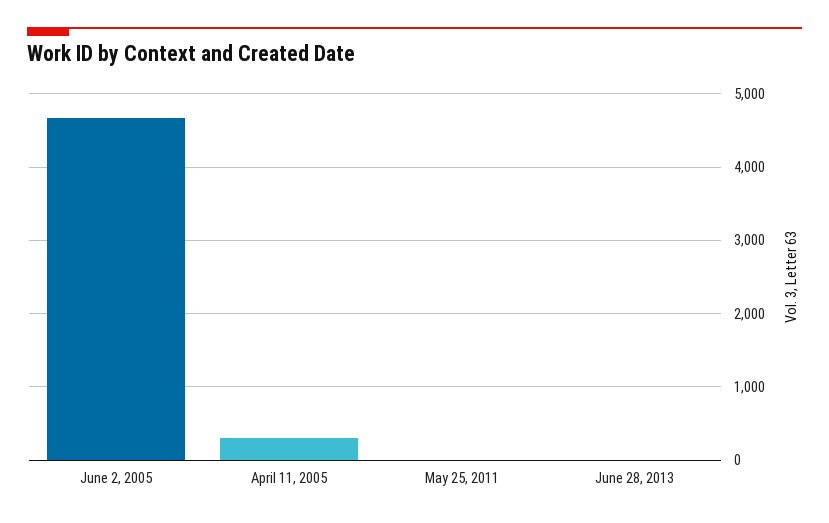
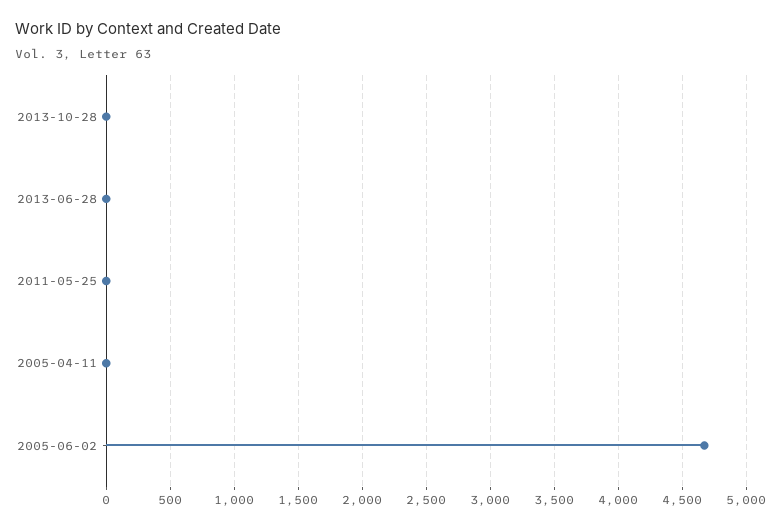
April 11, 2005: 300 -> 0
2013-10-28: none -> 0

